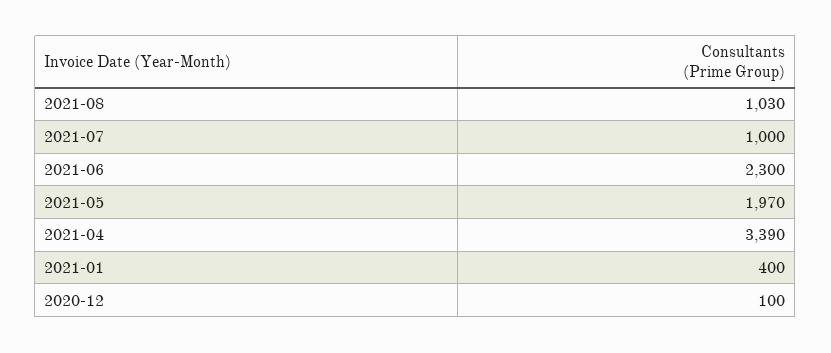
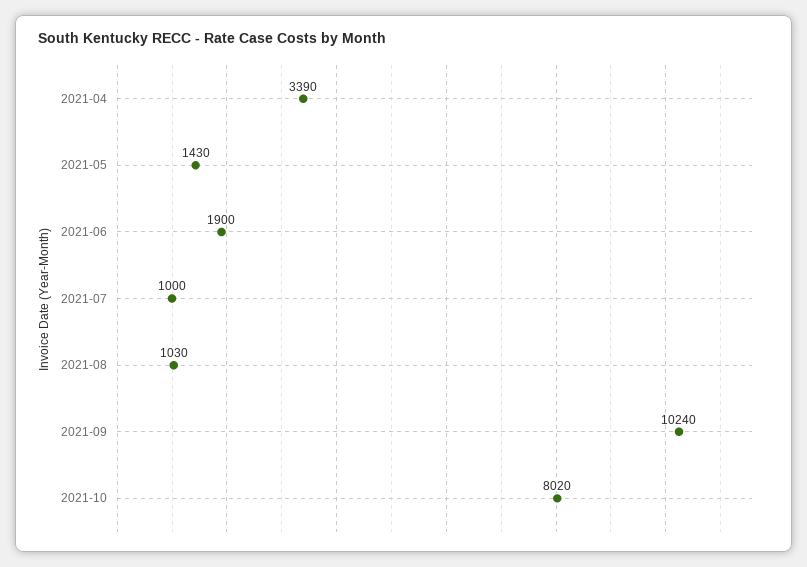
2021-06: 2300 -> 1900
2021-05: 1970 -> 1430
2021-01: 400 -> none
2020-12: 100 -> none
2021-09: none -> 10240
2021-10: none -> 8020

